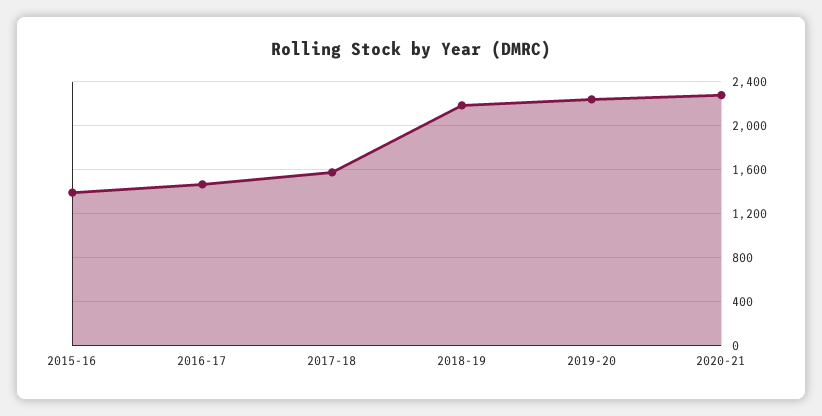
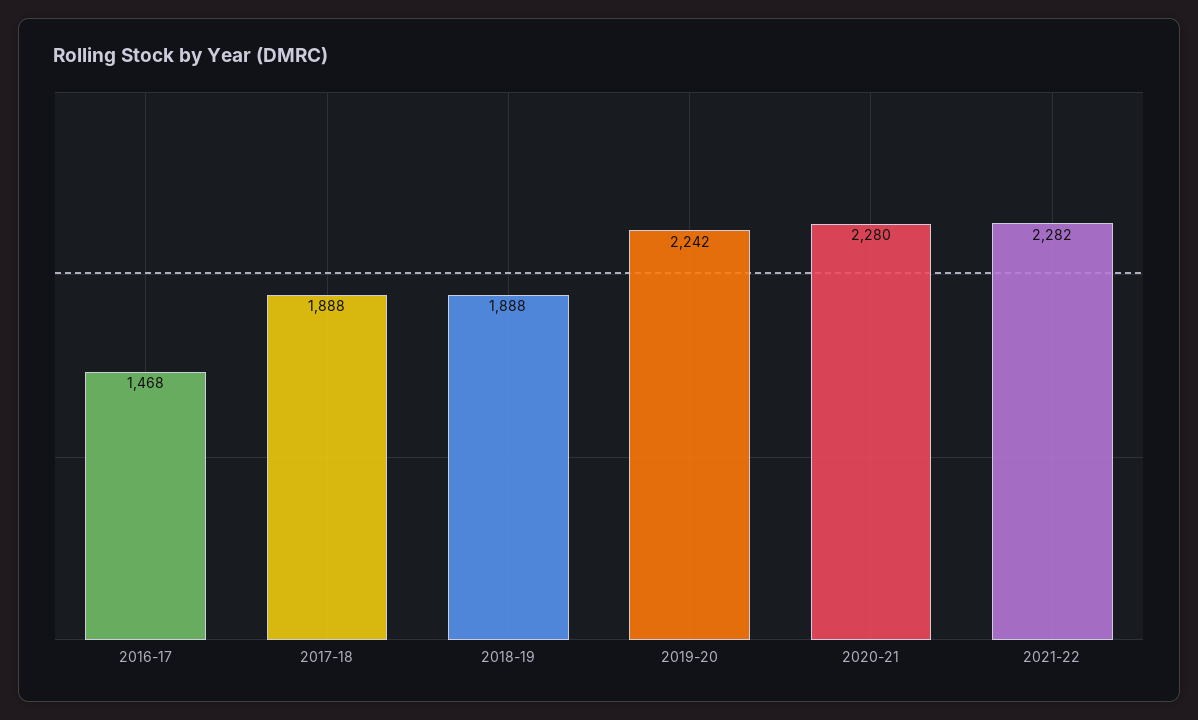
2015-16: 1400 -> none
2017-18: 1600 -> 1888
2018-19: 2200 -> 1888
2021-22: none -> 2282

